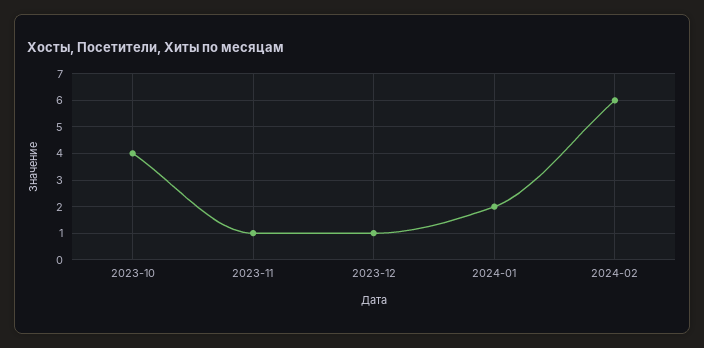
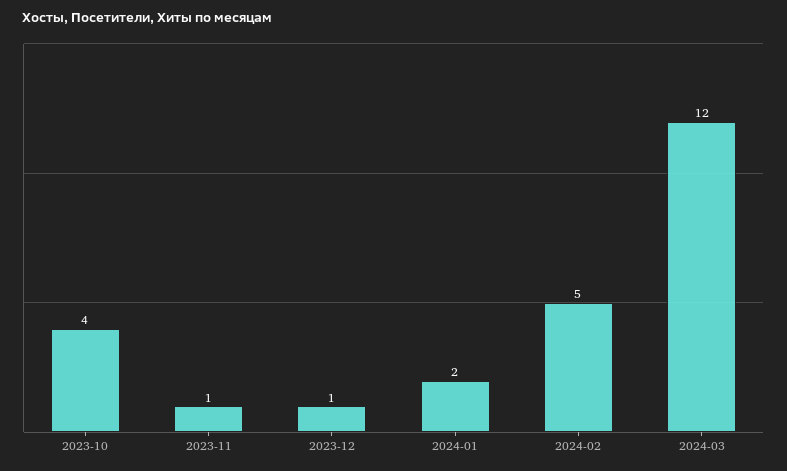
2024-02: 6 -> 5
2024-03: none -> 12

